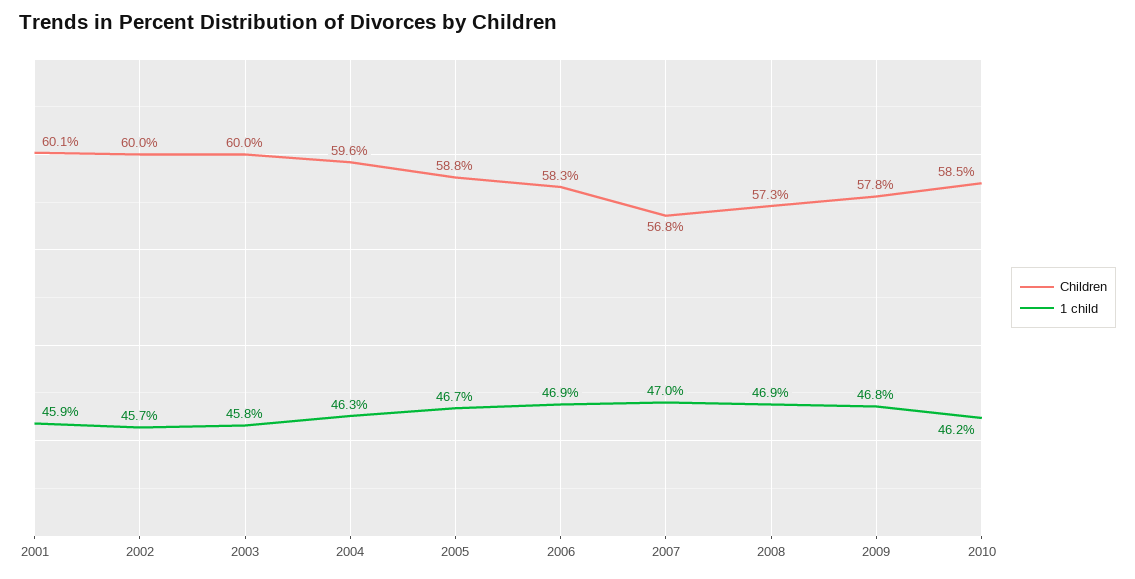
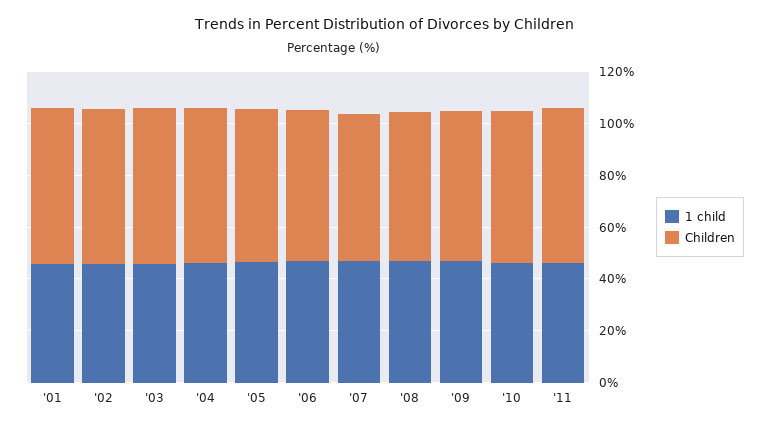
1 child, '11: none -> 45
Children, '11: none -> 60

